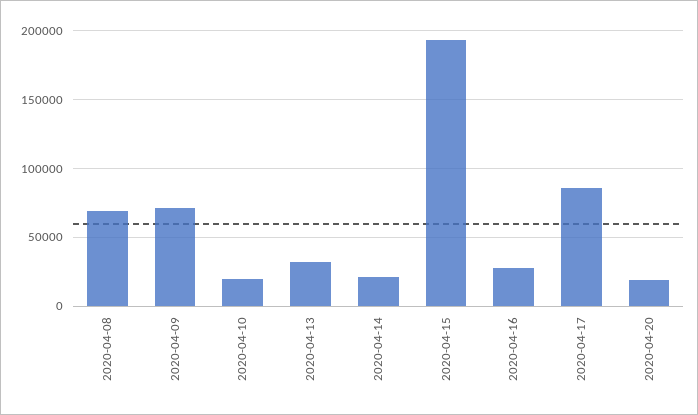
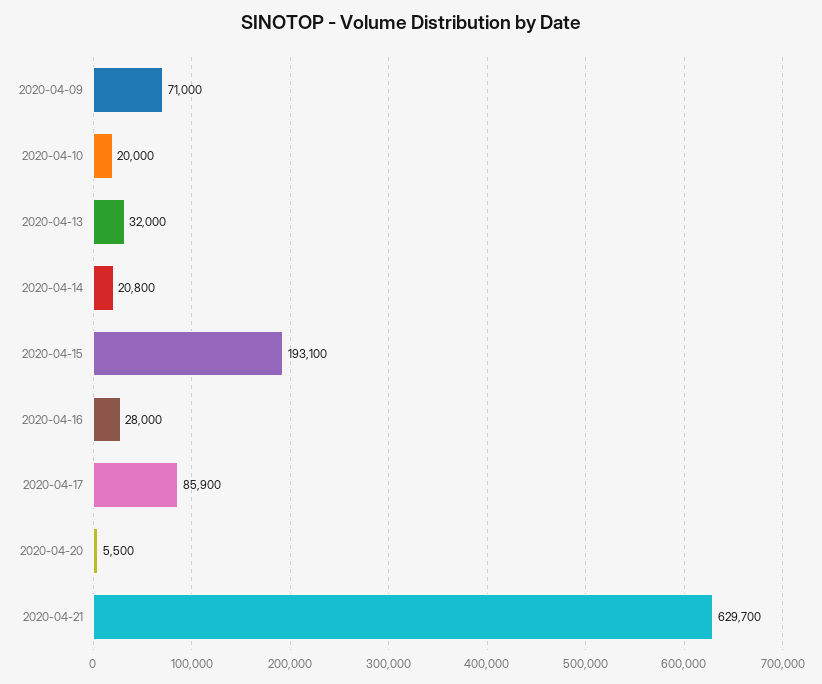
2020-04-08: 70000 -> none
2020-04-20: 20000 -> 5500
2020-04-21: none -> 629700

